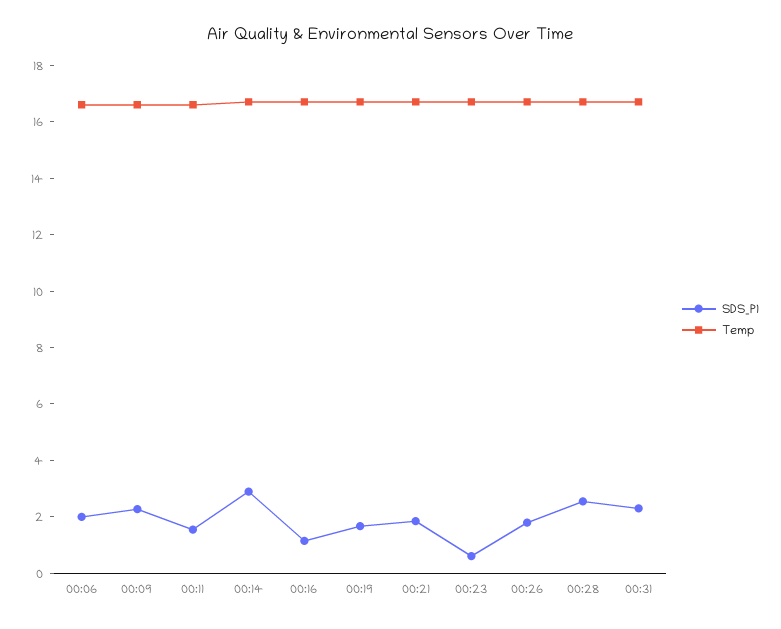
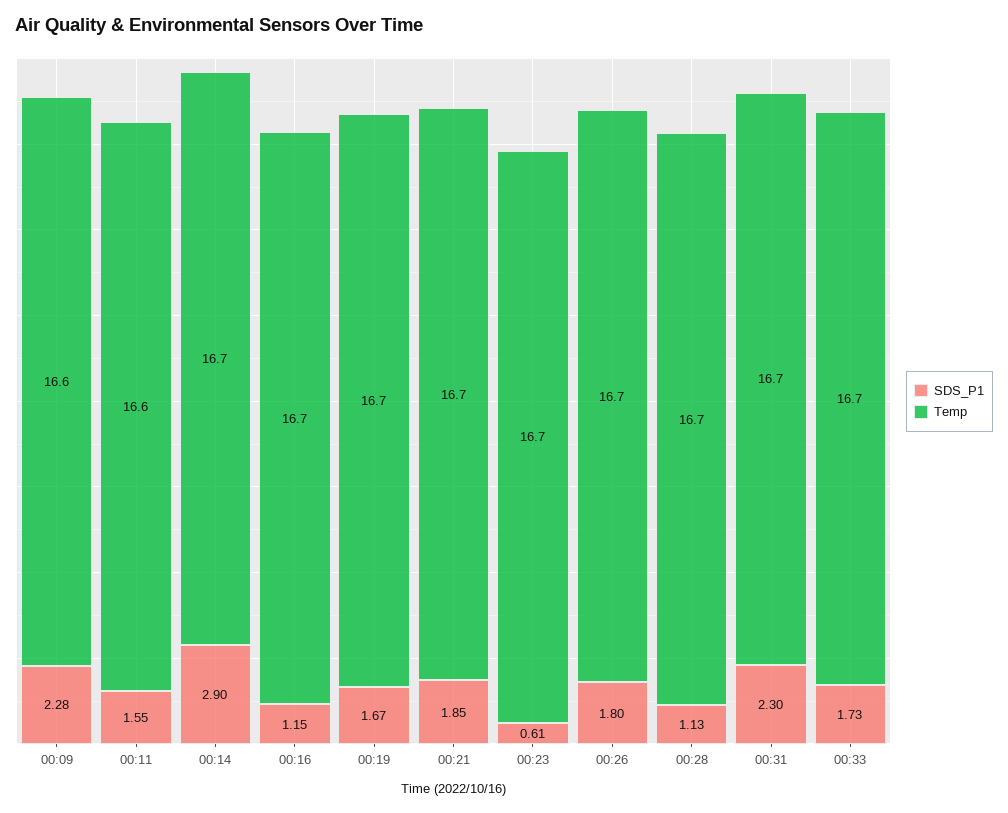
SDS_P1, 00:06: 2 -> none
Temp, 00:06: 16.5 -> none
SDS_P1, 00:28: 2.5 -> 1.13
SDS_P1, 00:33: none -> 1.73
Temp, 00:33: none -> 16.7

